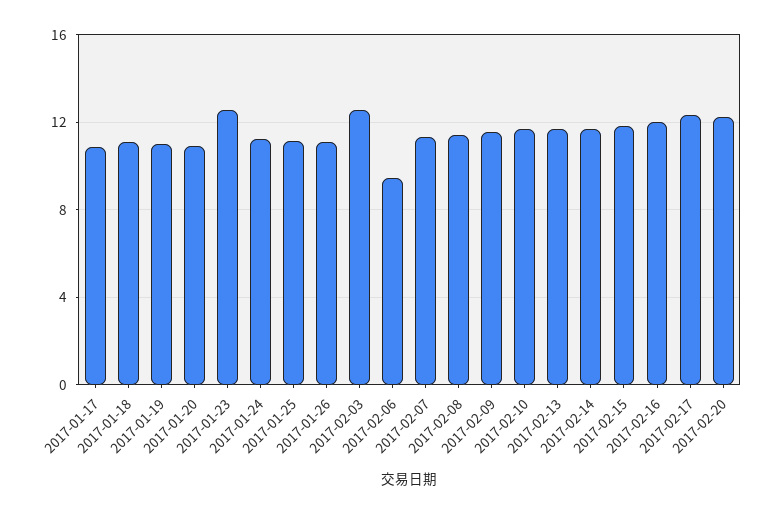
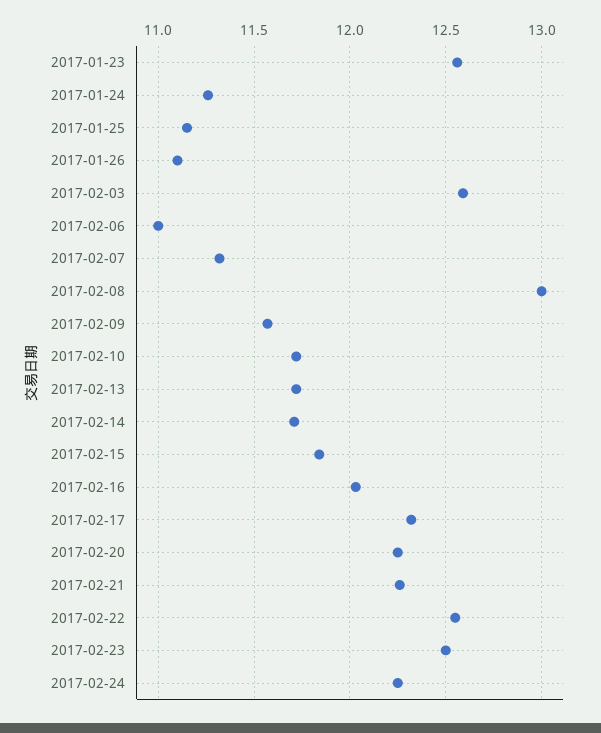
2017-01-17: 11 -> none
2017-01-18: 11 -> none
2017-01-19: 11 -> none
2017-01-20: 11 -> none
2017-02-06: 9.5 -> 11
2017-02-08: 11.5 -> 13
2017-02-21: none -> 12.25
2017-02-22: none -> 12.55
2017-02-23: none -> 12.5
2017-02-24: none -> 12.25

